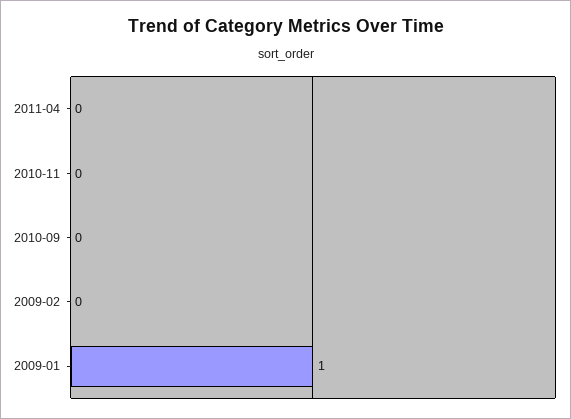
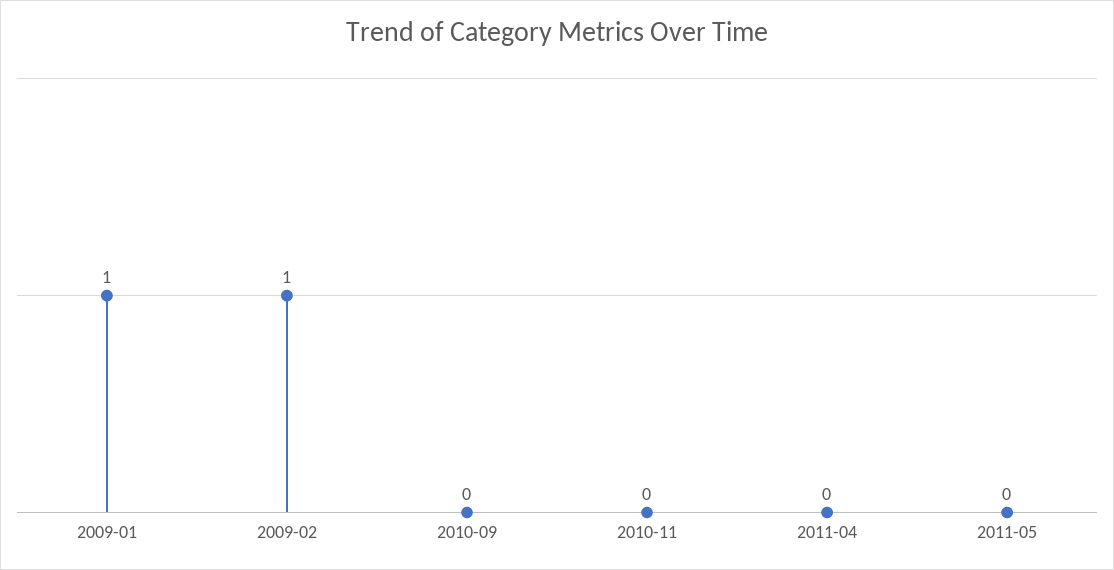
2009-02: 0 -> 1
2011-05: none -> 0

